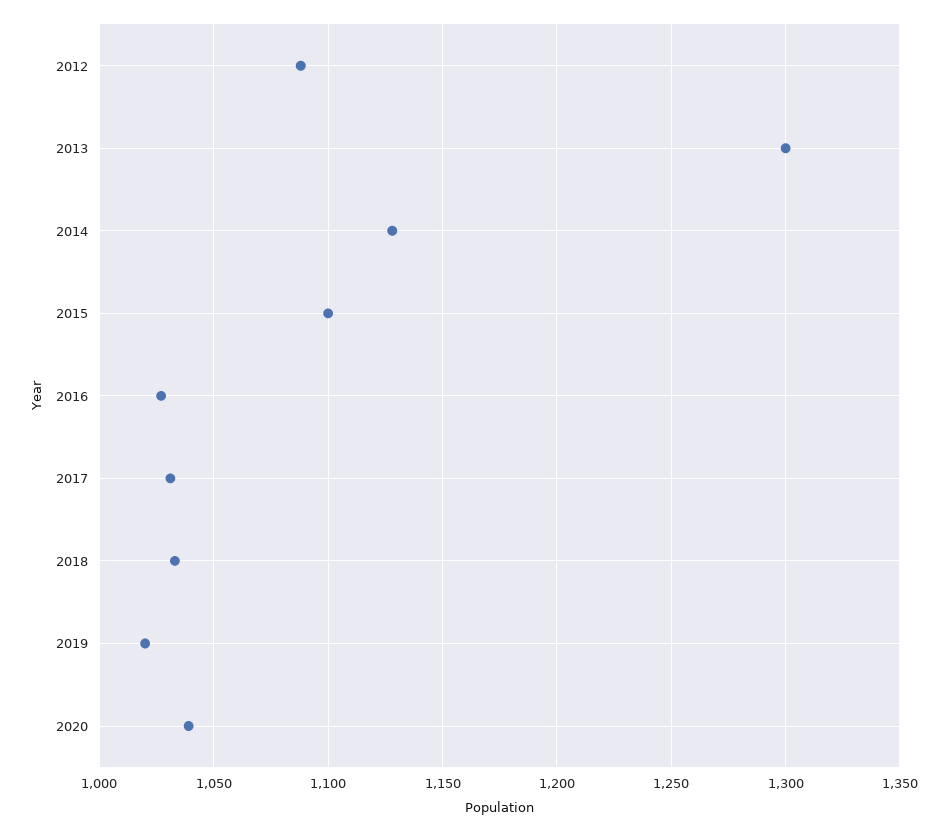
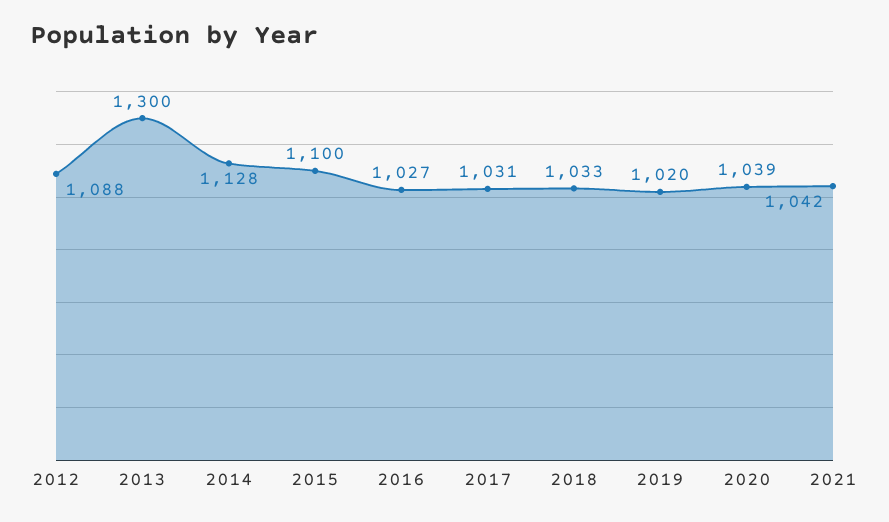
2021: none -> 1042

